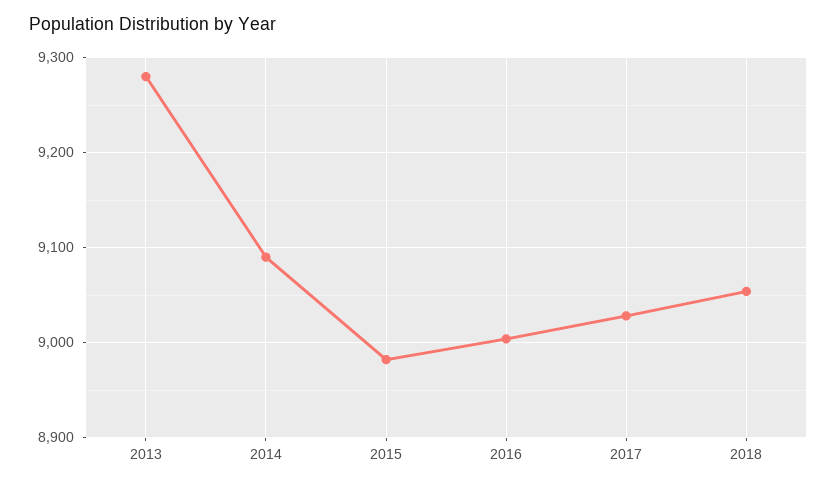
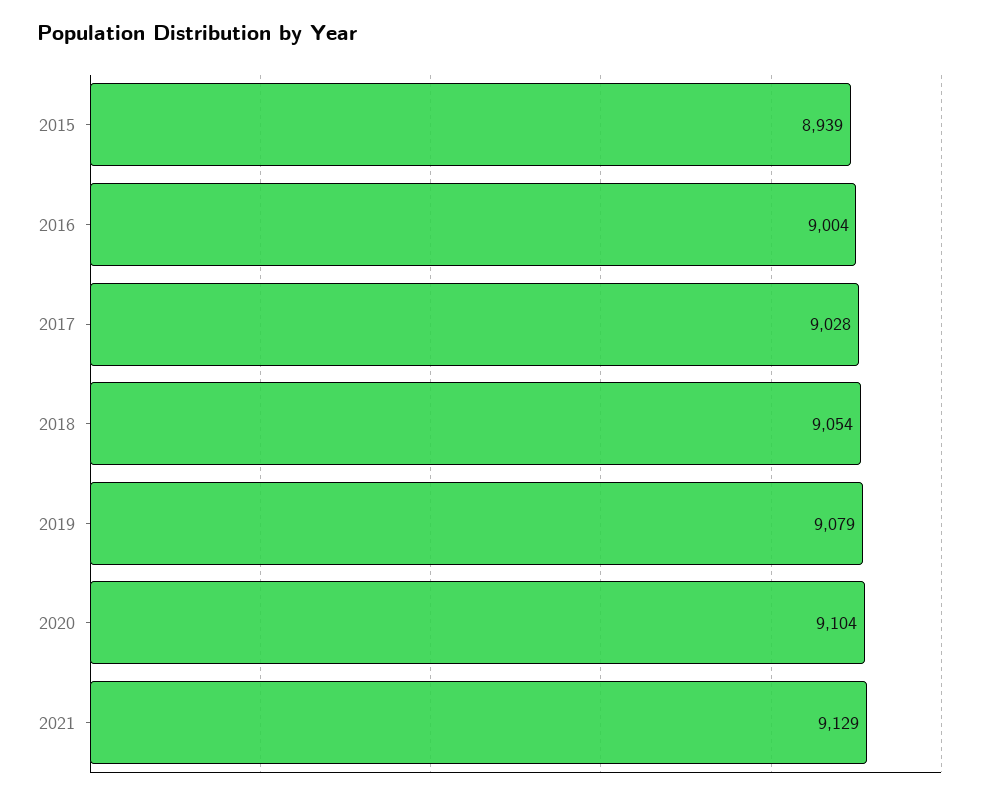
2013: 9280 -> none
2014: 9090 -> none
2015: 8980 -> 8939
2019: none -> 9079
2020: none -> 9104
2021: none -> 9129

